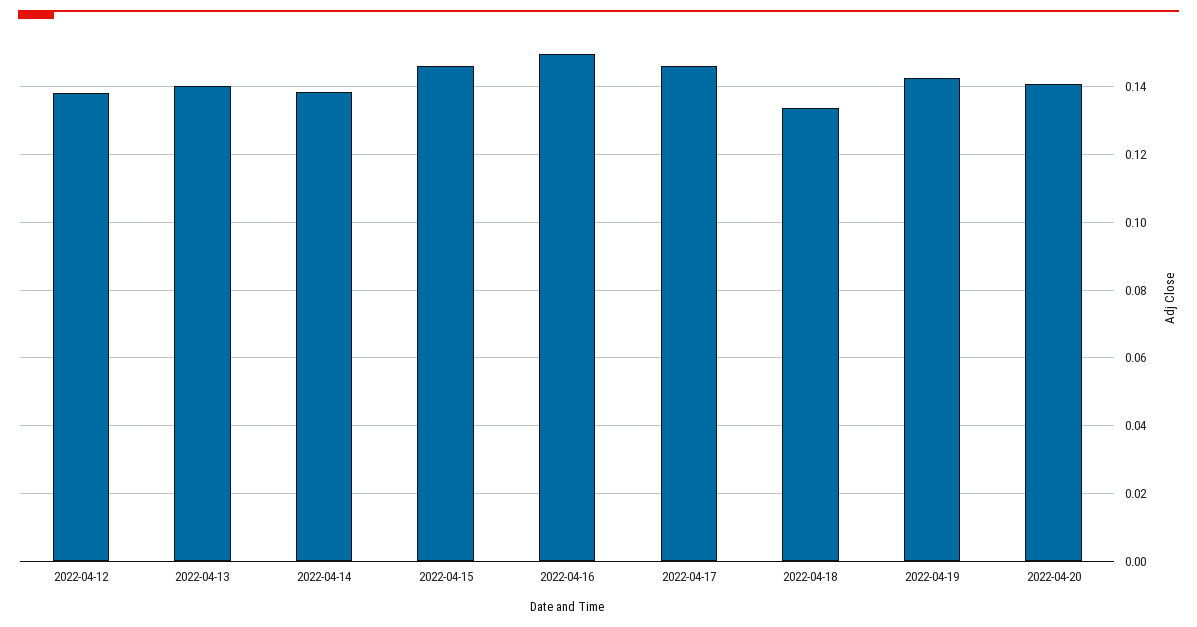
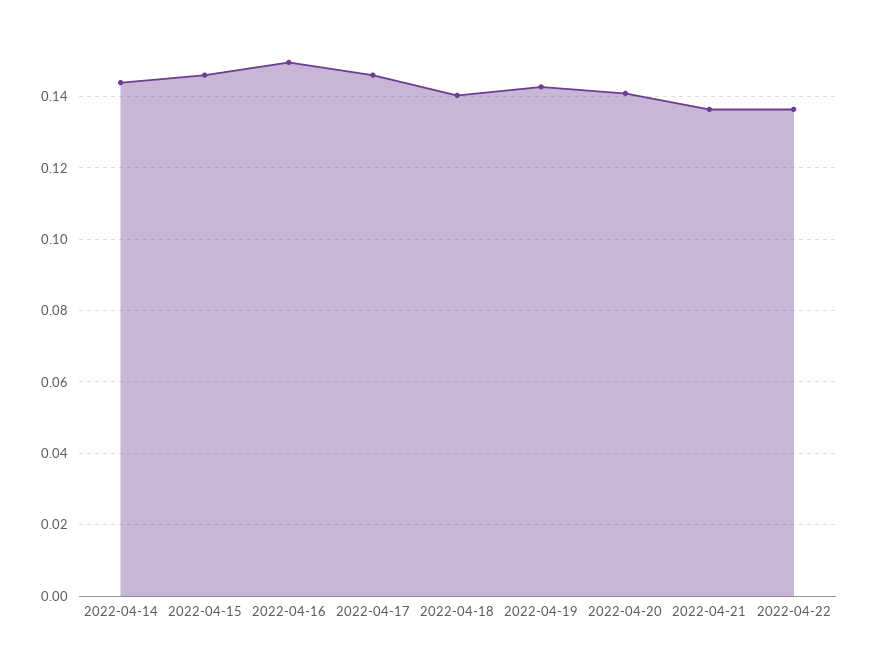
2022-04-12: 0.138 -> none
2022-04-13: 0.14 -> none
2022-04-14: 0.138 -> 0.144
2022-04-18: 0.134 -> 0.14
2022-04-21: none -> 0.136
2022-04-22: none -> 0.136

